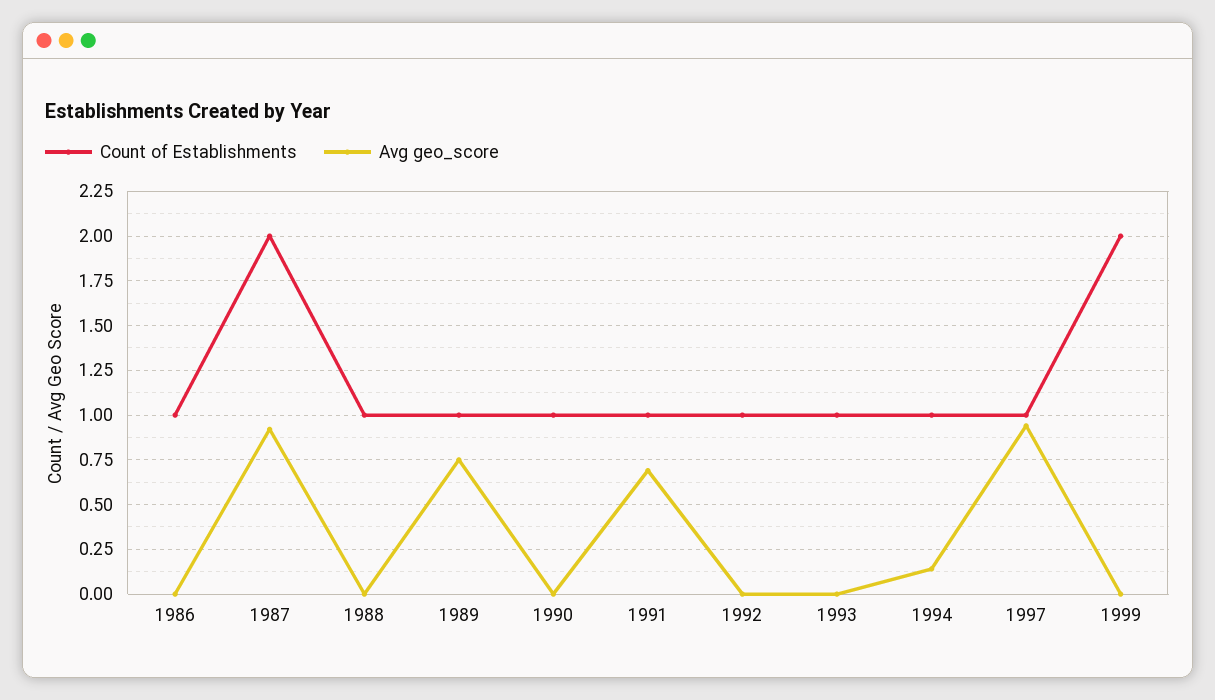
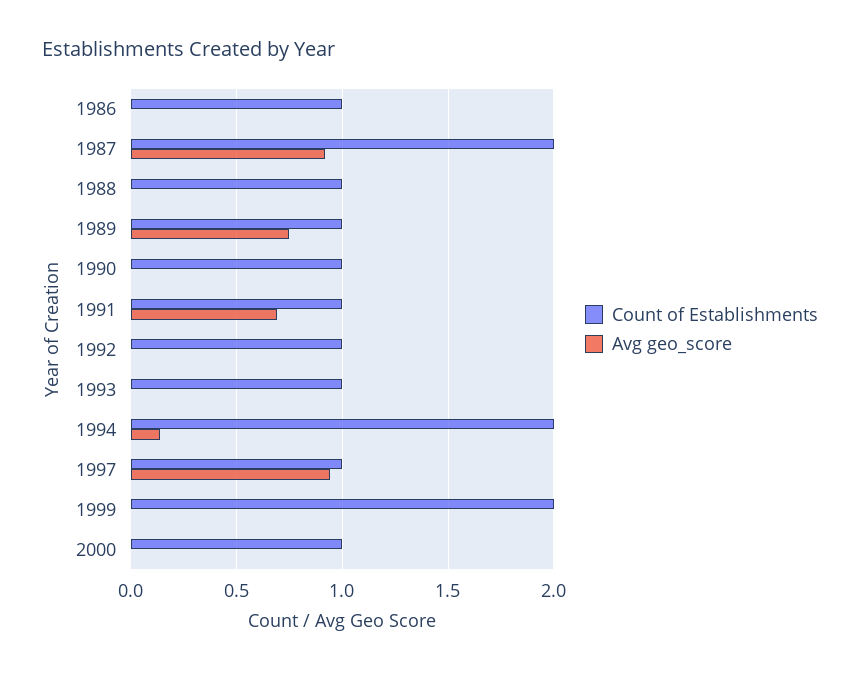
Count of Establishments, 1994: 1 -> 2
Count of Establishments, 2000: none -> 1
Avg geo_score, 2000: none -> 0

